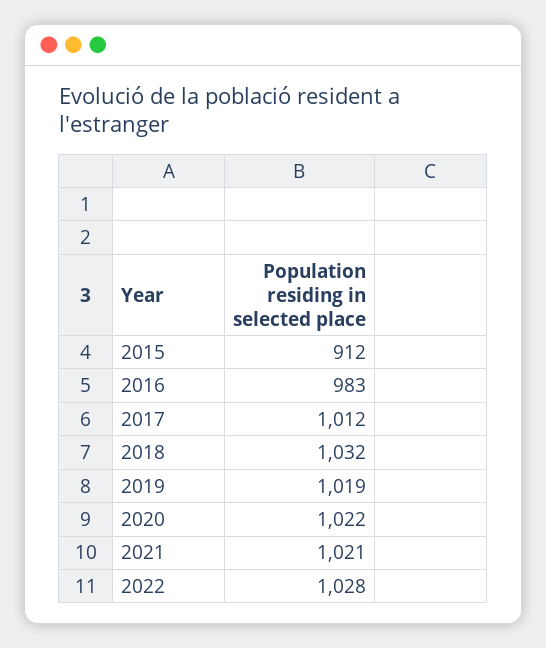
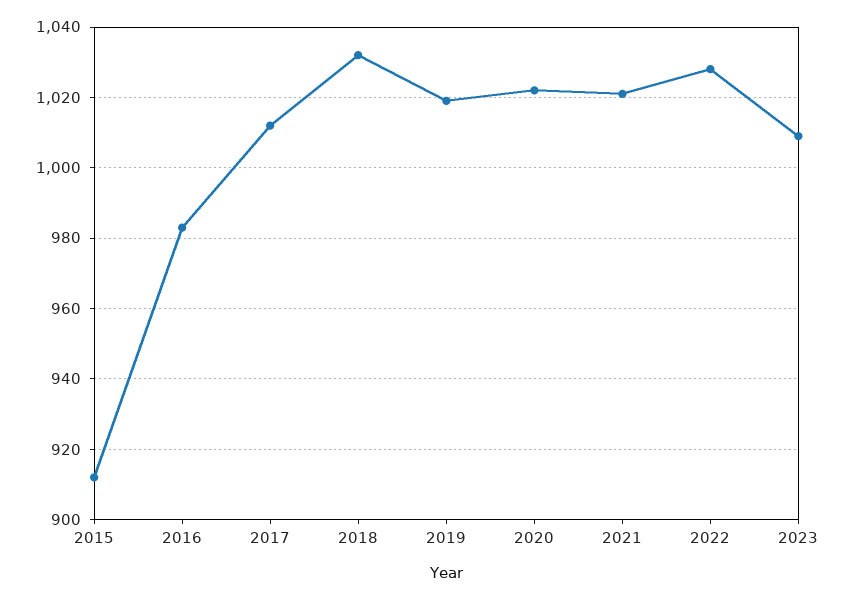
2023: none -> 1010

